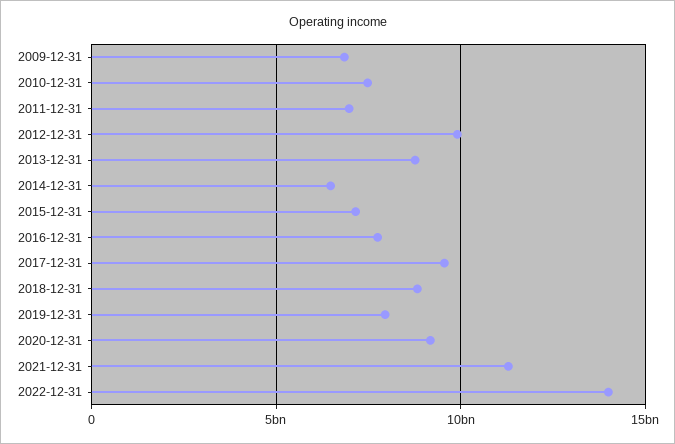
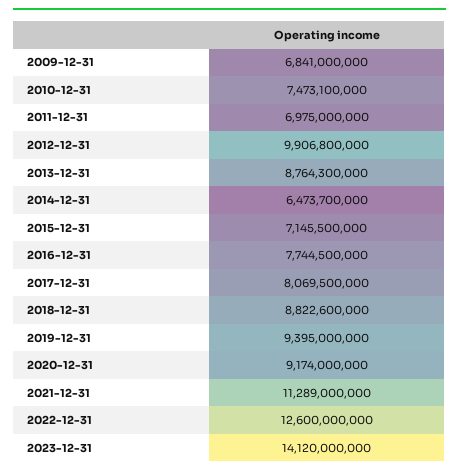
2017-12-31: 9500000000 -> 8069500000
2019-12-31: 8000000000 -> 9395000000
2022-12-31: 14000000000 -> 12600000000
2023-12-31: none -> 14120000000

